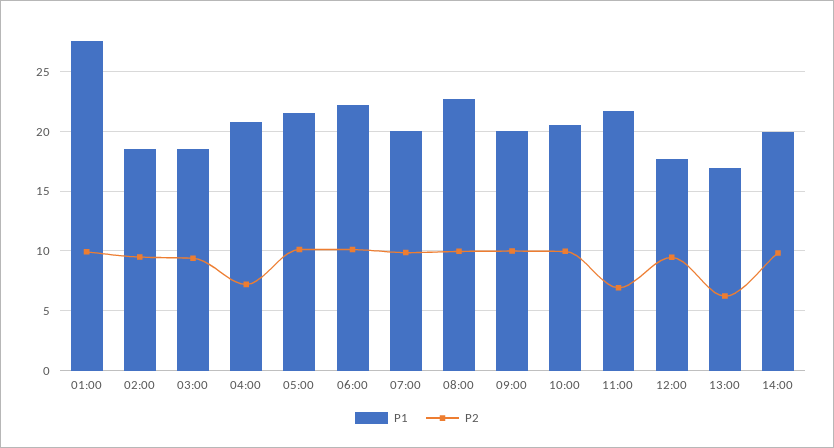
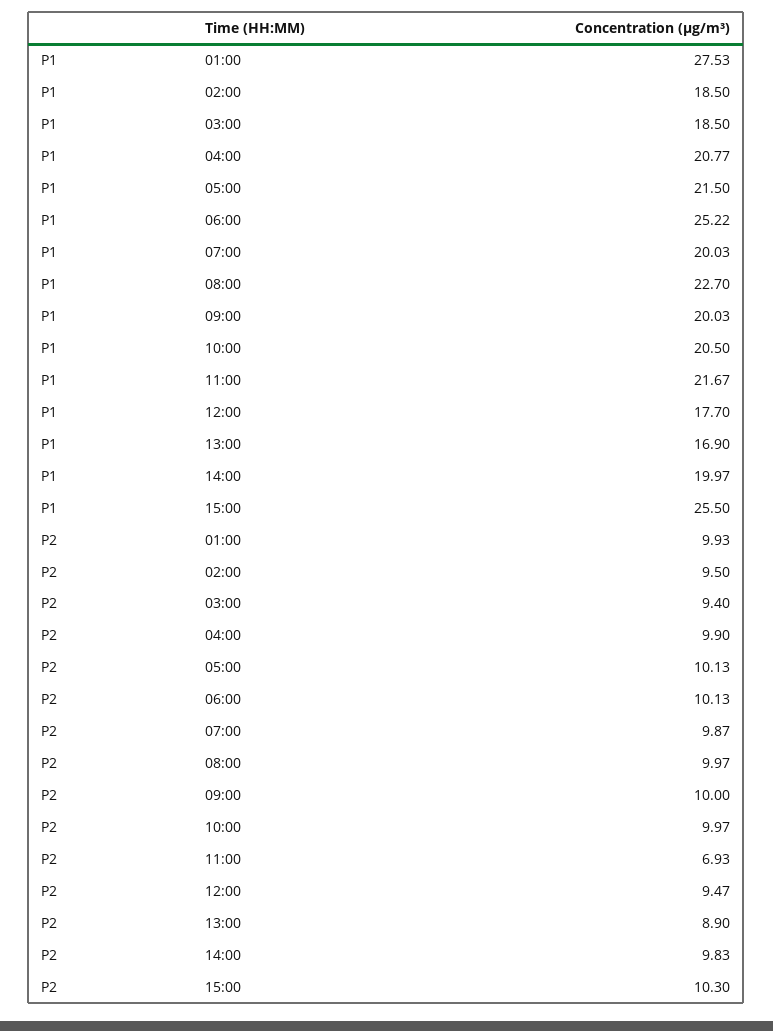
P2, 04:00: 7 -> 9.9
P1, 06:00: 22 -> 25.22
P2, 13:00: 6 -> 8.9
P1, 15:00: none -> 25.5
P2, 15:00: none -> 10.3

